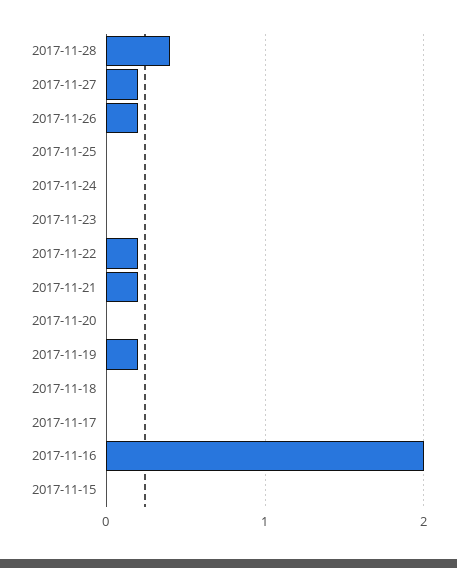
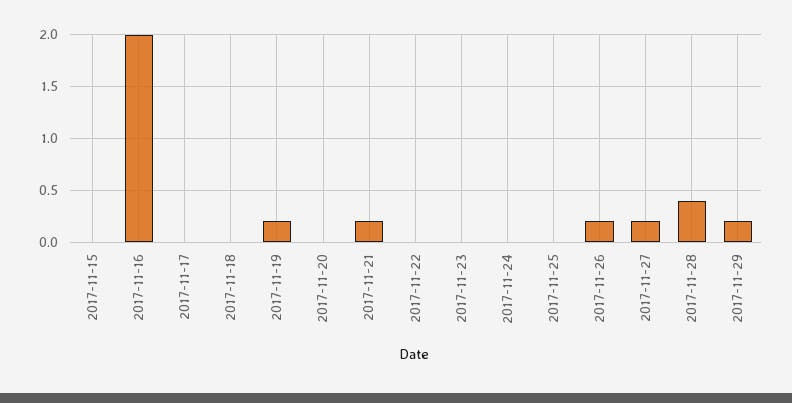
2017-11-22: 0.2 -> 0
2017-11-29: none -> 0.2

